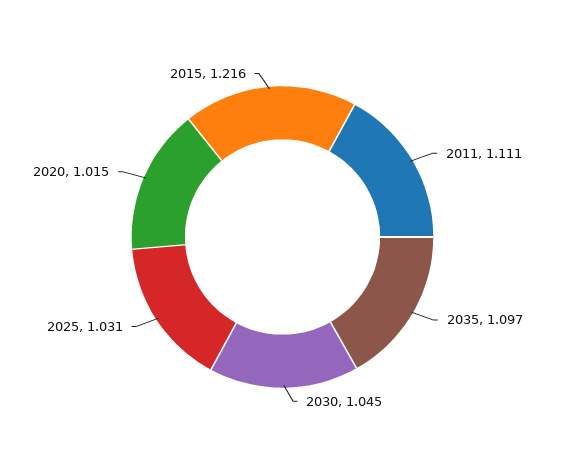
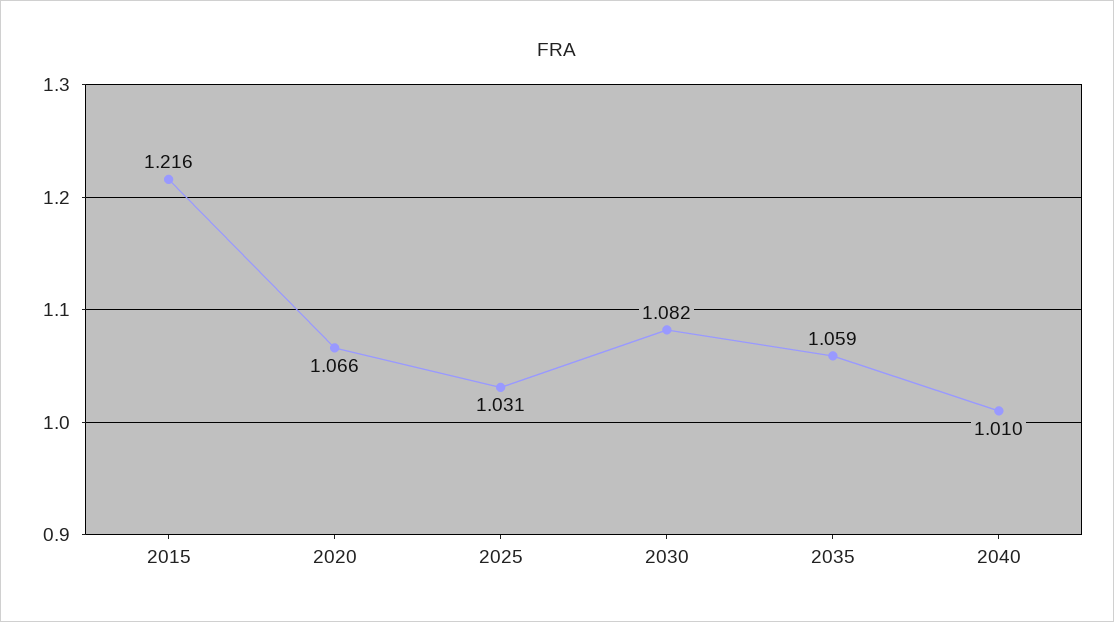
2011: 1.111 -> none
2035: 1.097 -> 1.059
2030: 1.045 -> 1.082
2020: 1.015 -> 1.066
2040: none -> 1.01

